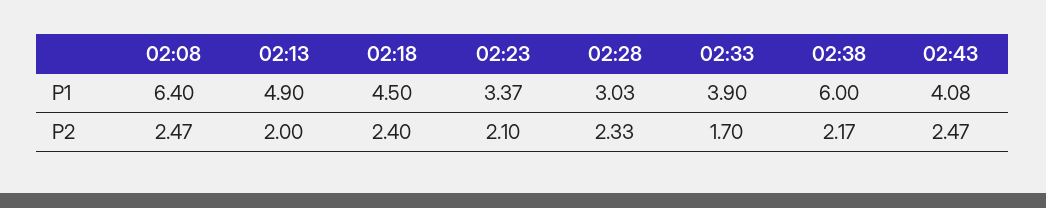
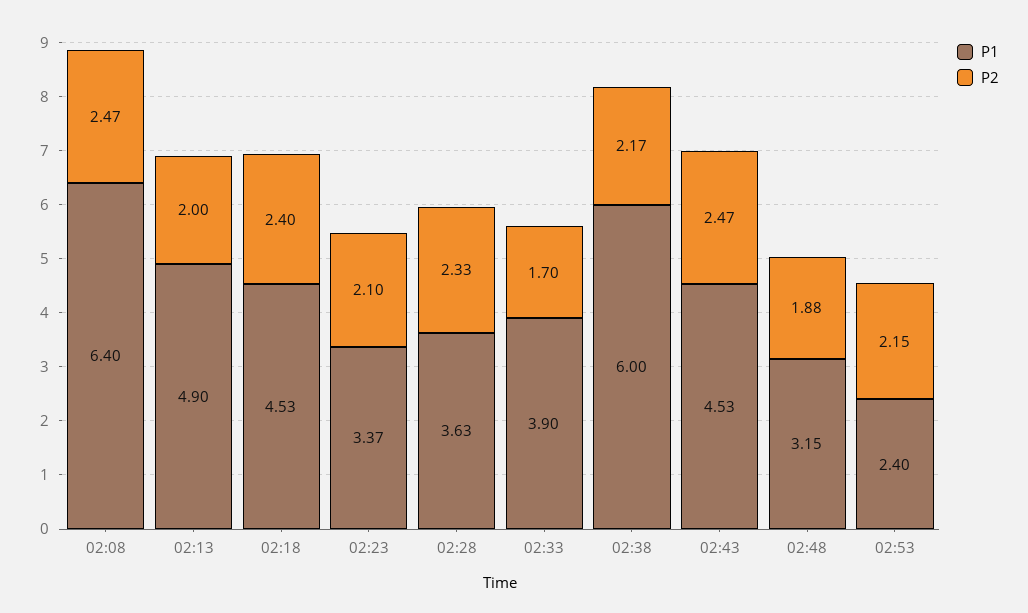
P1, 02:18: 4.5 -> 4.53
P1, 02:28: 3.03 -> 3.63
P1, 02:43: 4.08 -> 4.53
P1, 02:48: none -> 3.15
P2, 02:48: none -> 1.88
P1, 02:53: none -> 2.4
P2, 02:53: none -> 2.15

